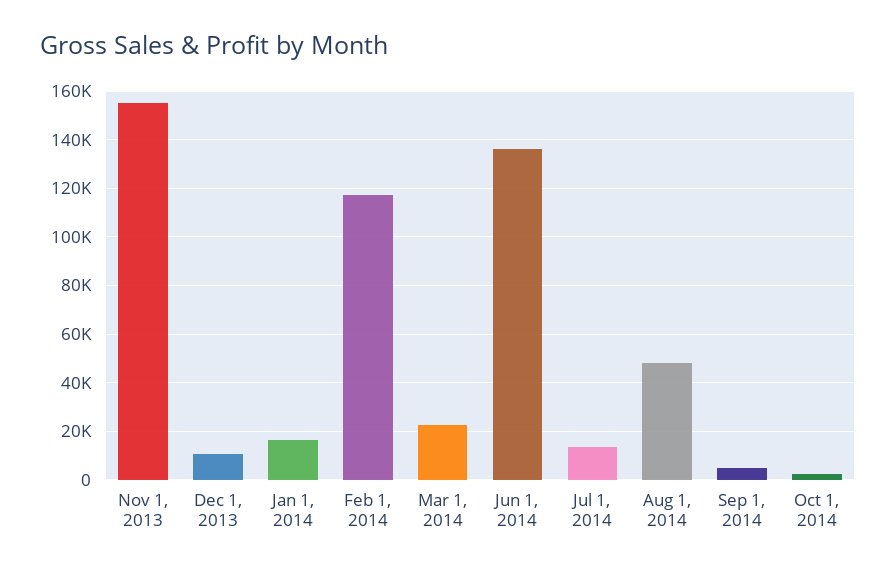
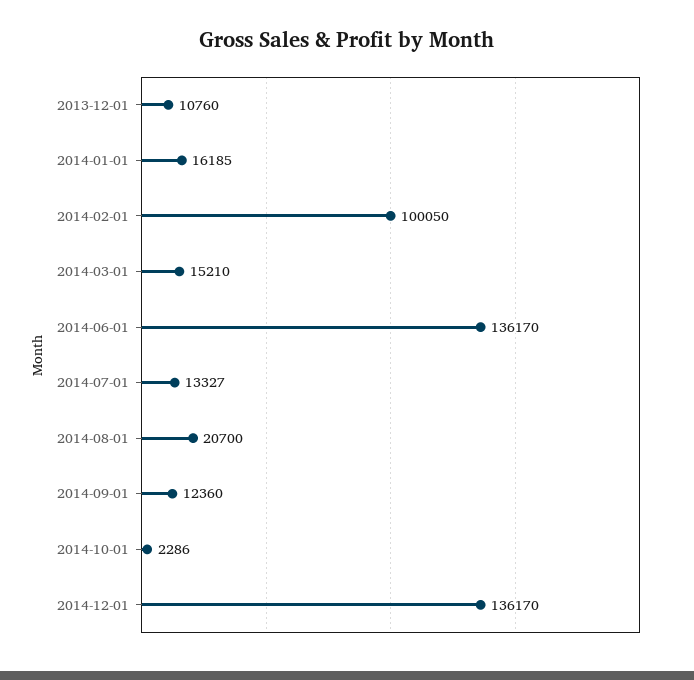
Nov 1, 2013: 155000 -> none
Feb 1, 2014: 117500 -> 100050
Mar 1, 2014: 22500 -> 15210
Aug 1, 2014: 47500 -> 20700
Sep 1, 2014: 5000 -> 12360
2014-12-01: none -> 136170

